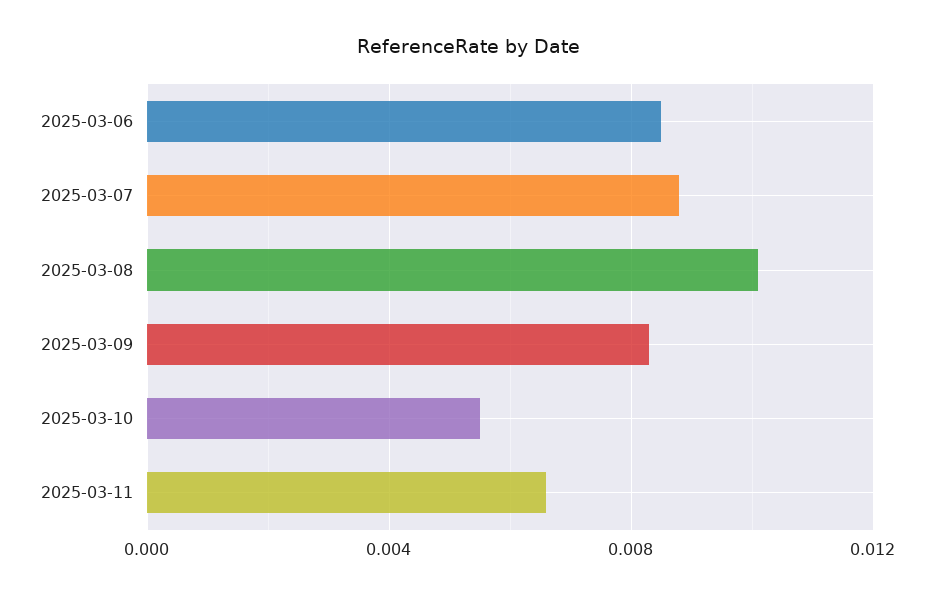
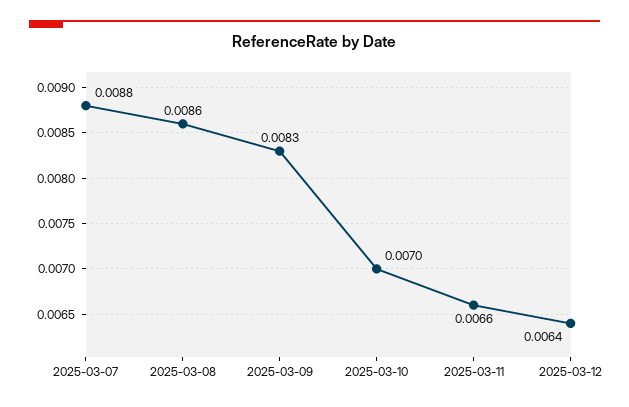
2025-03-06: 0.0085 -> none
2025-03-08: 0.01 -> 0.0086
2025-03-10: 0.0055 -> 0.007
2025-03-12: none -> 0.0064

